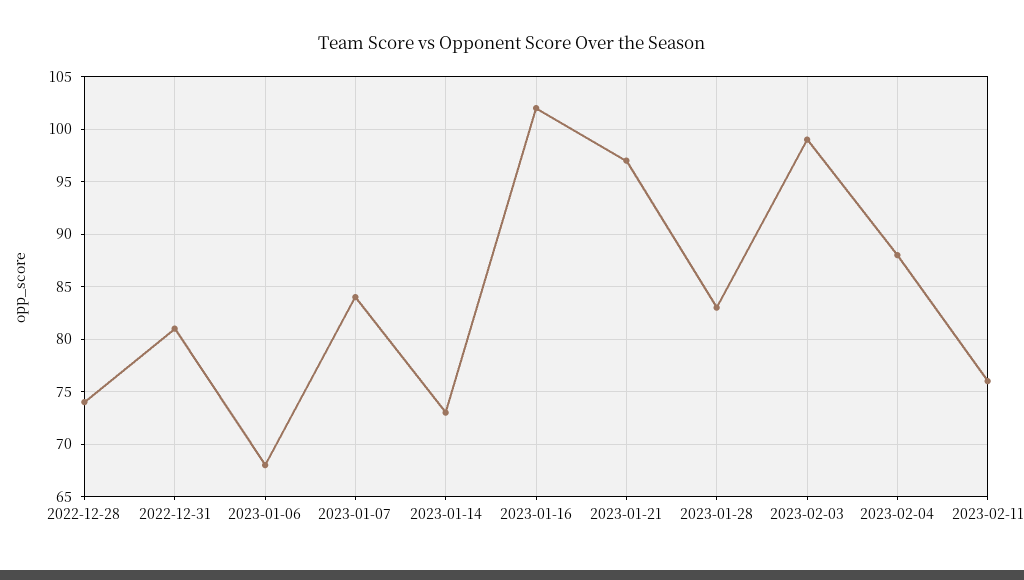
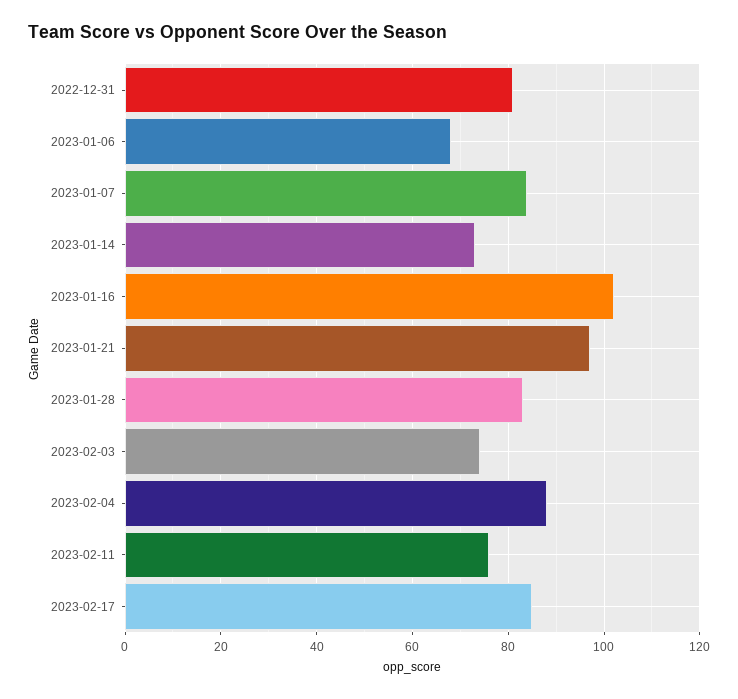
2022-12-28: 74 -> none
2023-02-03: 99 -> 75
2023-02-17: none -> 85

